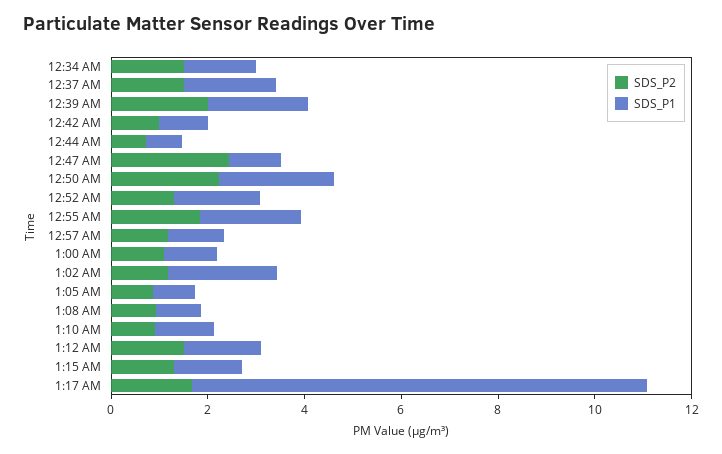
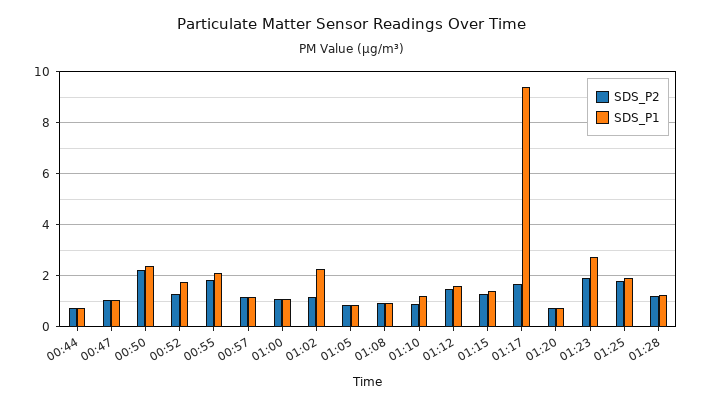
SDS_P2, 12:34 AM: 1.5 -> none
SDS_P1, 12:34 AM: 1.5 -> none
SDS_P2, 12:37 AM: 1.5 -> none
SDS_P1, 12:37 AM: 2 -> none
SDS_P2, 12:39 AM: 2 -> none
SDS_P1, 12:39 AM: 2 -> none
SDS_P2, 12:42 AM: 1 -> none
SDS_P1, 12:42 AM: 1 -> none
SDS_P2, 12:47 AM: 2.5 -> 1
SDS_P2, 01:20: none -> 0.75
SDS_P1, 01:20: none -> 0.75
SDS_P2, 01:23: none -> 2
SDS_P1, 01:23: none -> 2.75
SDS_P2, 01:25: none -> 1.75
SDS_P1, 01:25: none -> 2
SDS_P2, 01:28: none -> 1.25
SDS_P1, 01:28: none -> 1.25

